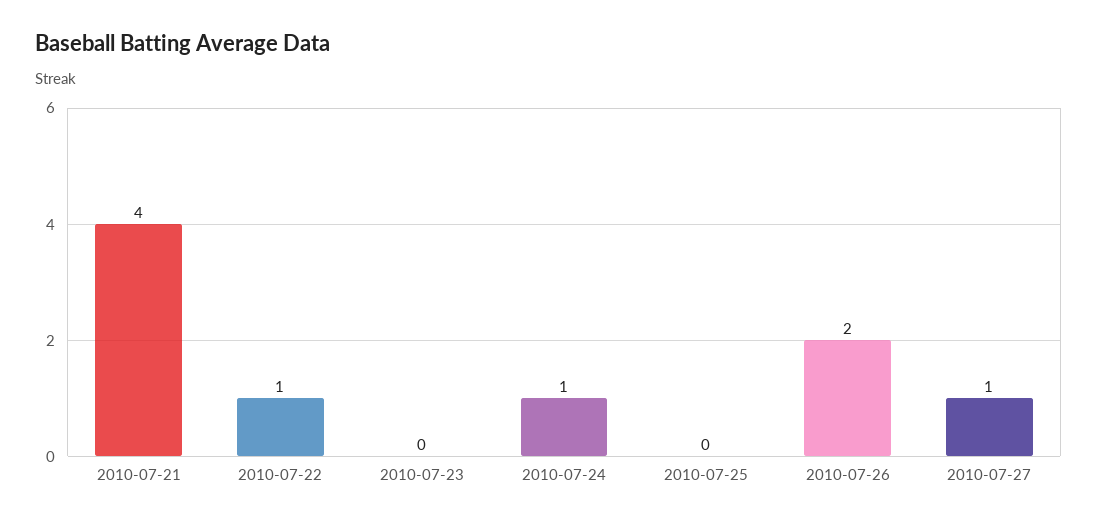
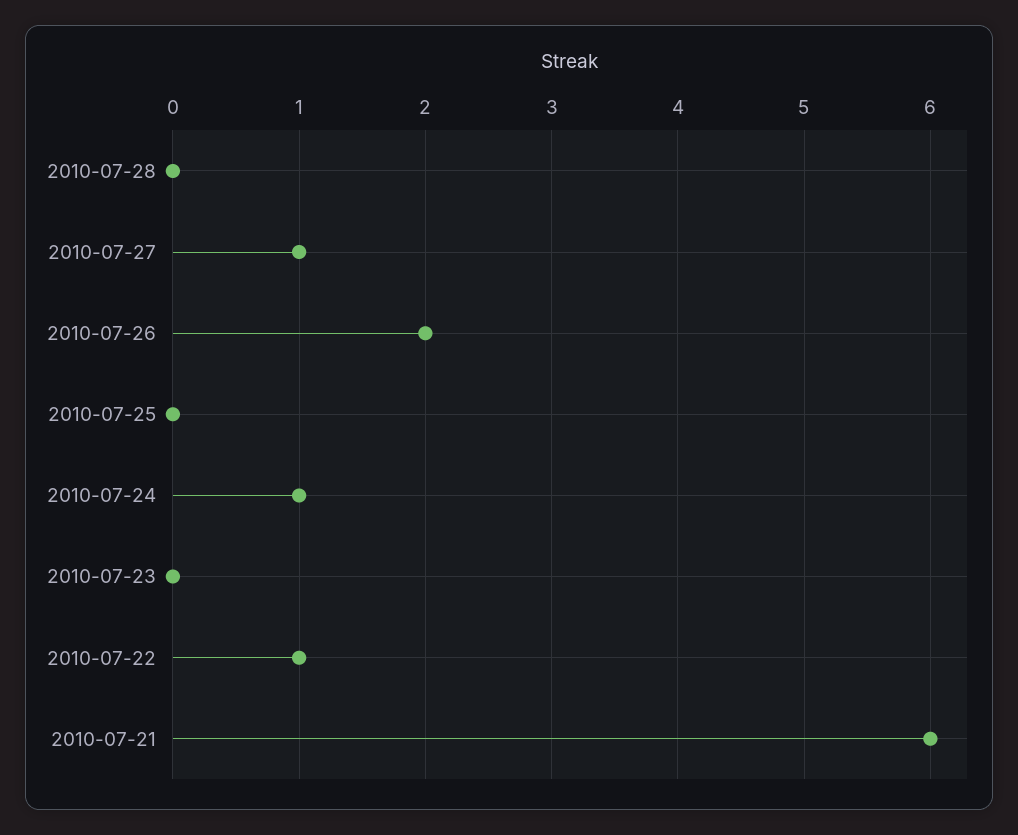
2010-07-21: 4 -> 6
2010-07-28: none -> 0

